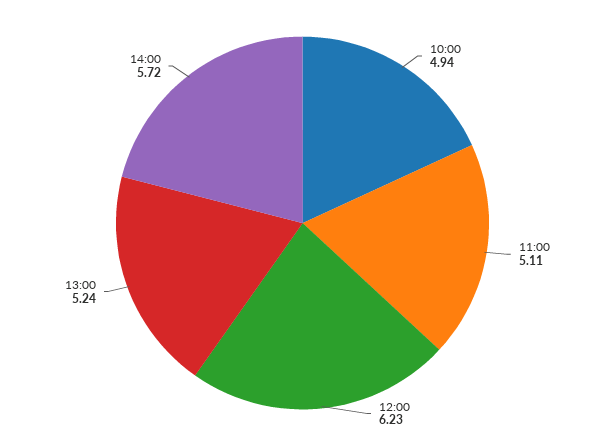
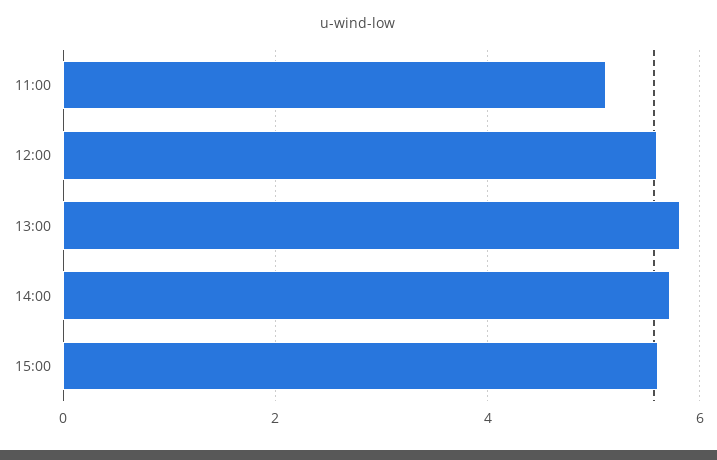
10:00: 4.94 -> none
12:00: 6.23 -> 5.6
13:00: 5.24 -> 5.8
15:00: none -> 5.6

